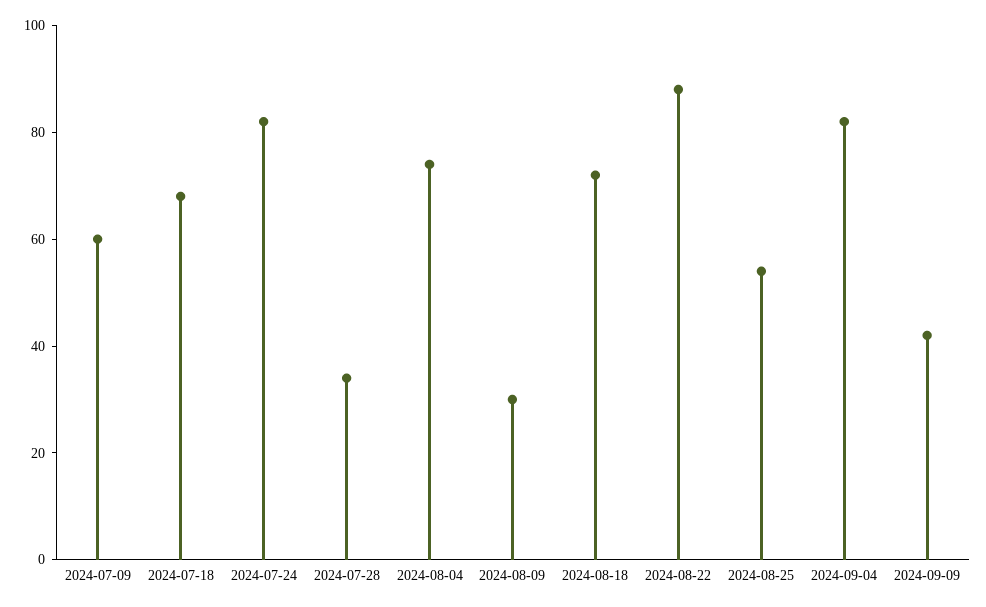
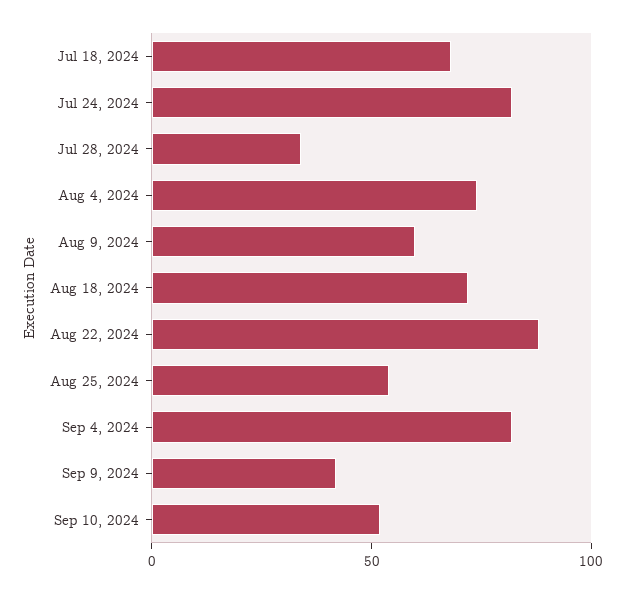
2024-07-09: 60 -> none
2024-08-09: 30 -> 60
Sep 10, 2024: none -> 50

